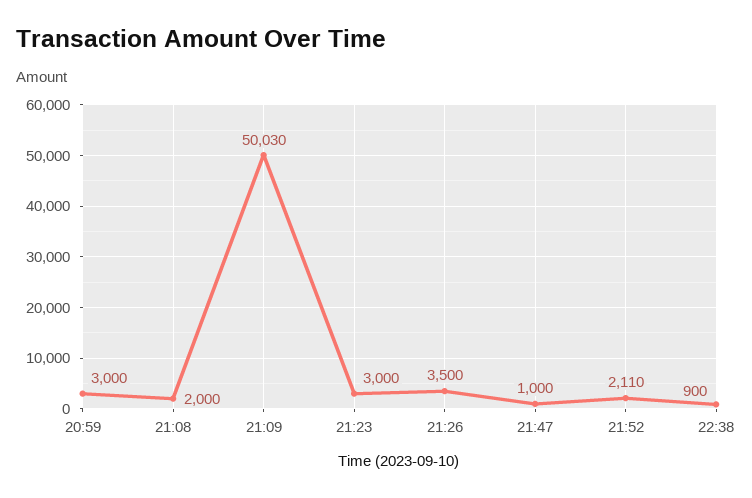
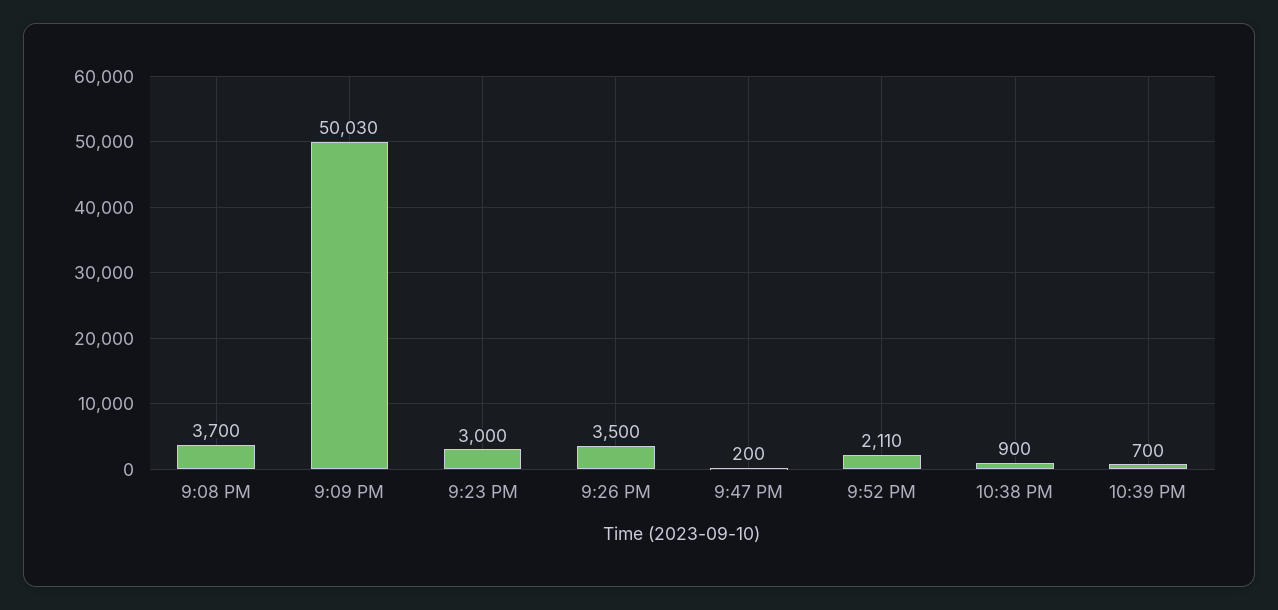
20:59: 3000 -> none
21:08: 2000 -> 3700
21:47: 1000 -> 200
10:39 PM: none -> 700

